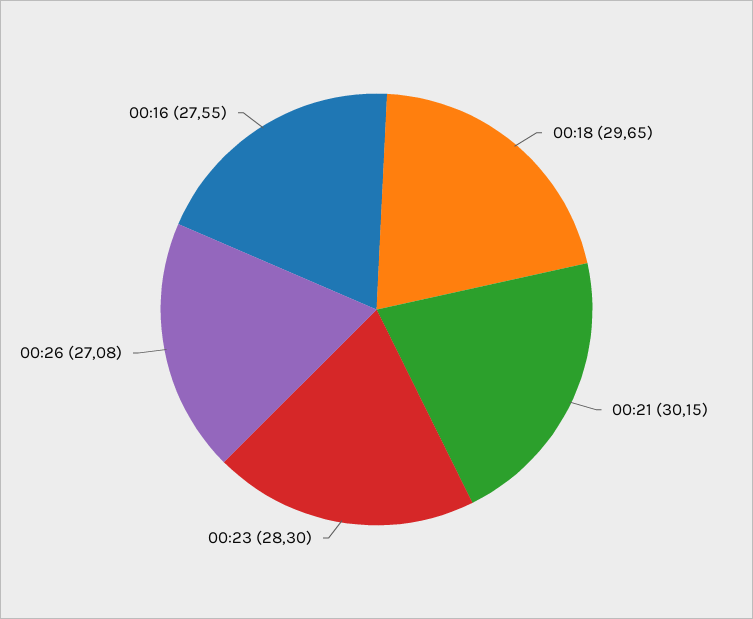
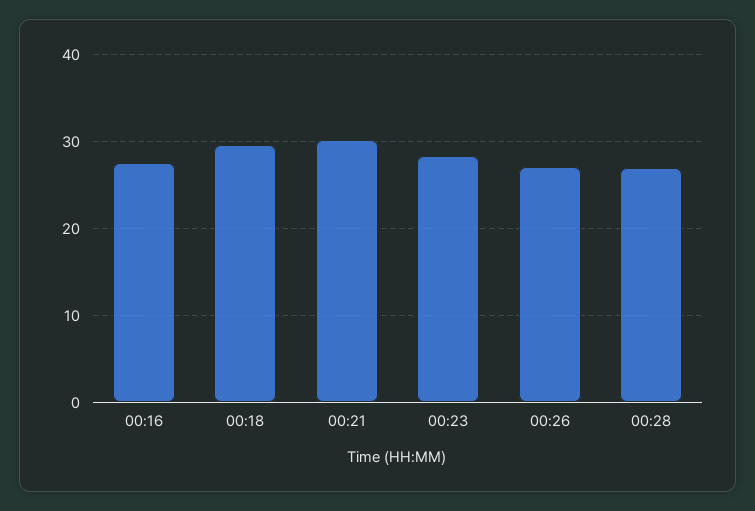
00:28: none -> 27

